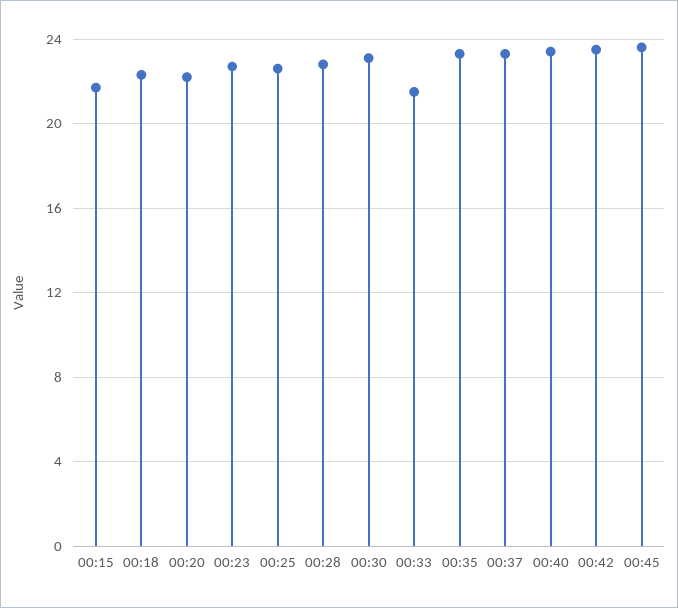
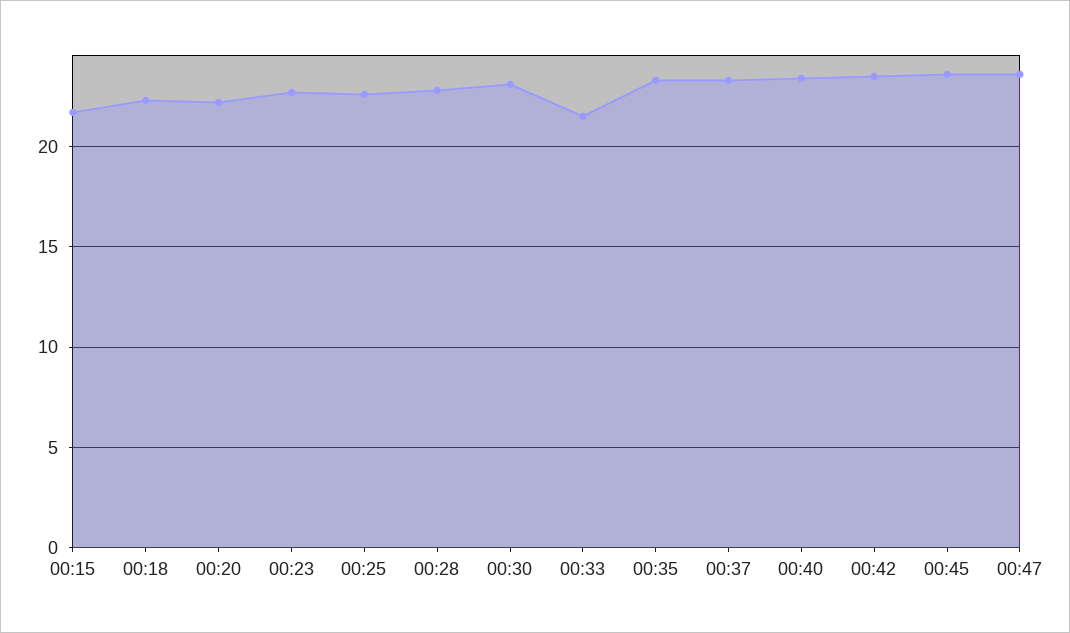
00:47: none -> 23.5

